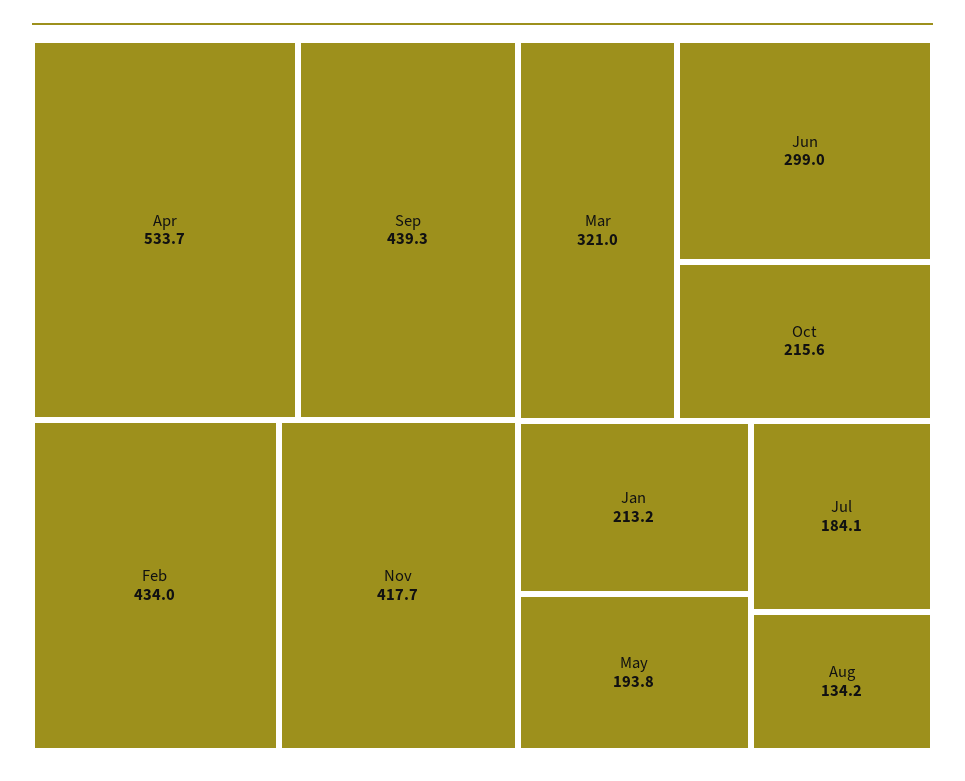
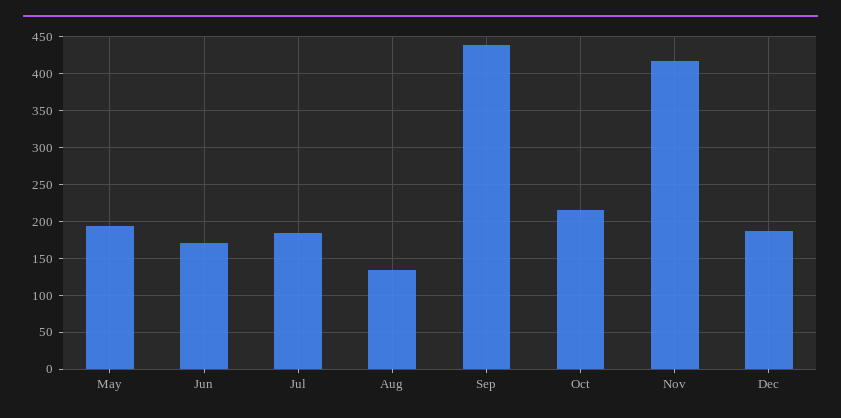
Apr: 533.7 -> none
Feb: 434 -> none
Mar: 321 -> none
Jun: 299 -> 170
Jan: 213.2 -> none
Dec: none -> 190

